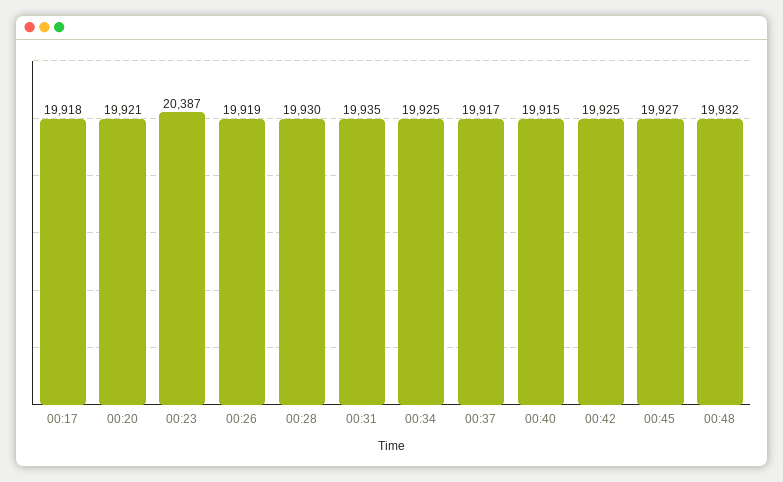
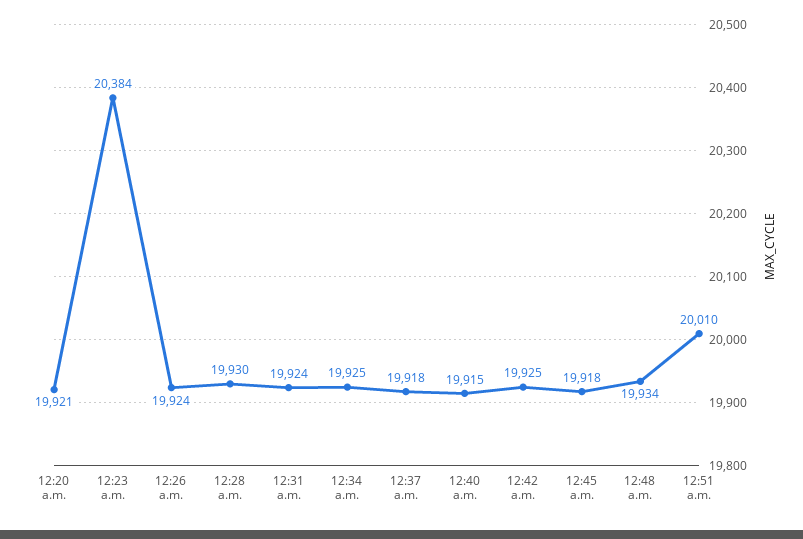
00:17: 19918 -> none
00:23: 20387 -> 20384
00:26: 19919 -> 19924
00:31: 19935 -> 19924
00:37: 19917 -> 19918
00:45: 19927 -> 19918
00:48: 19932 -> 19934
12:51 a.m.: none -> 20010

